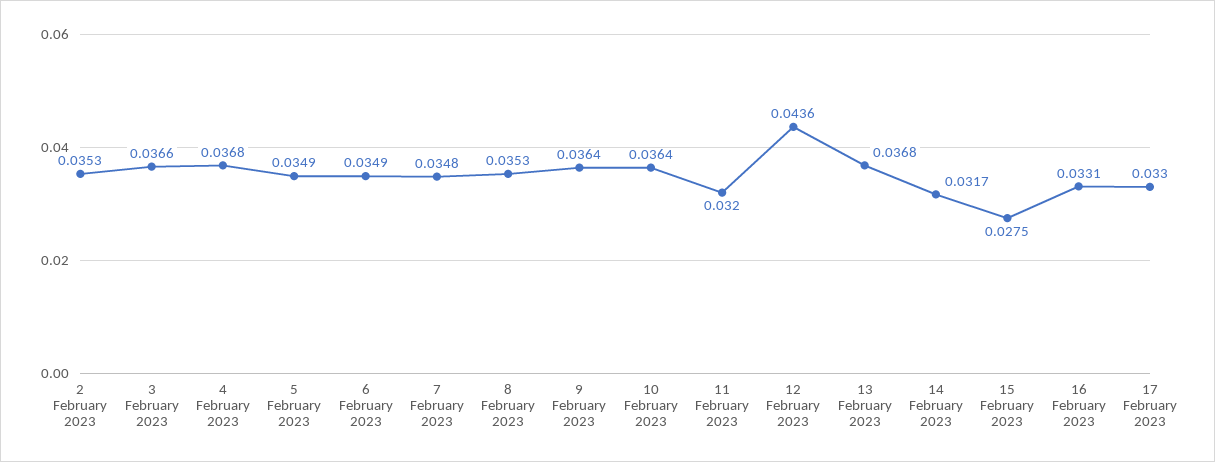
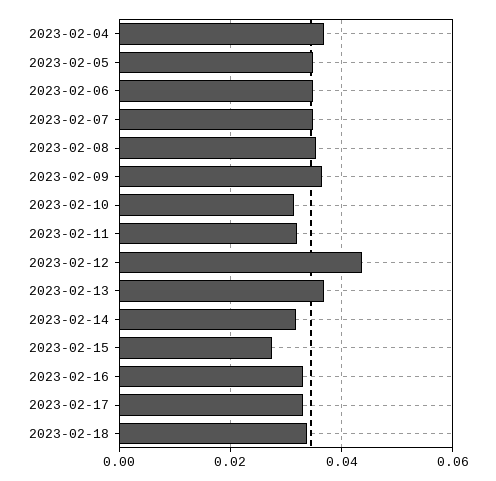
2 February 2023: 0.0353 -> none
3 February 2023: 0.0366 -> none
10 February 2023: 0.0364 -> 0.032
2023-02-18: none -> 0.034

